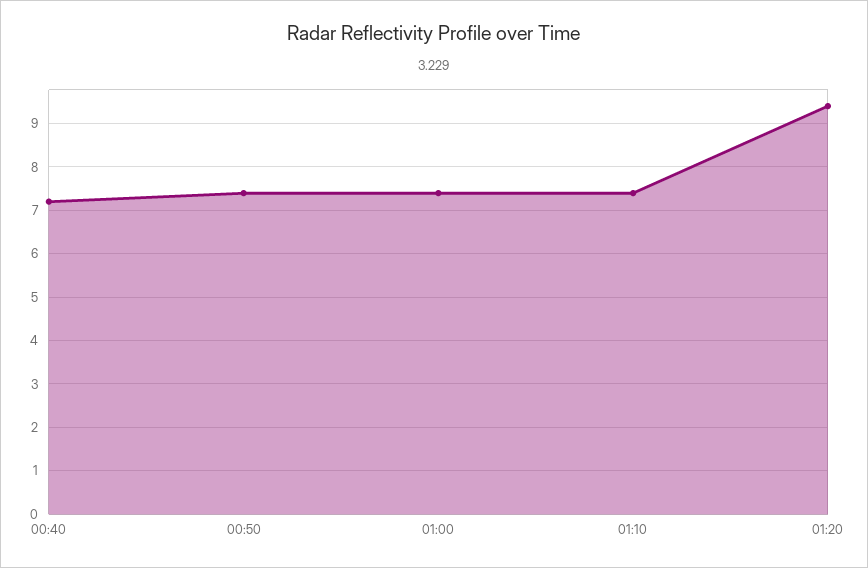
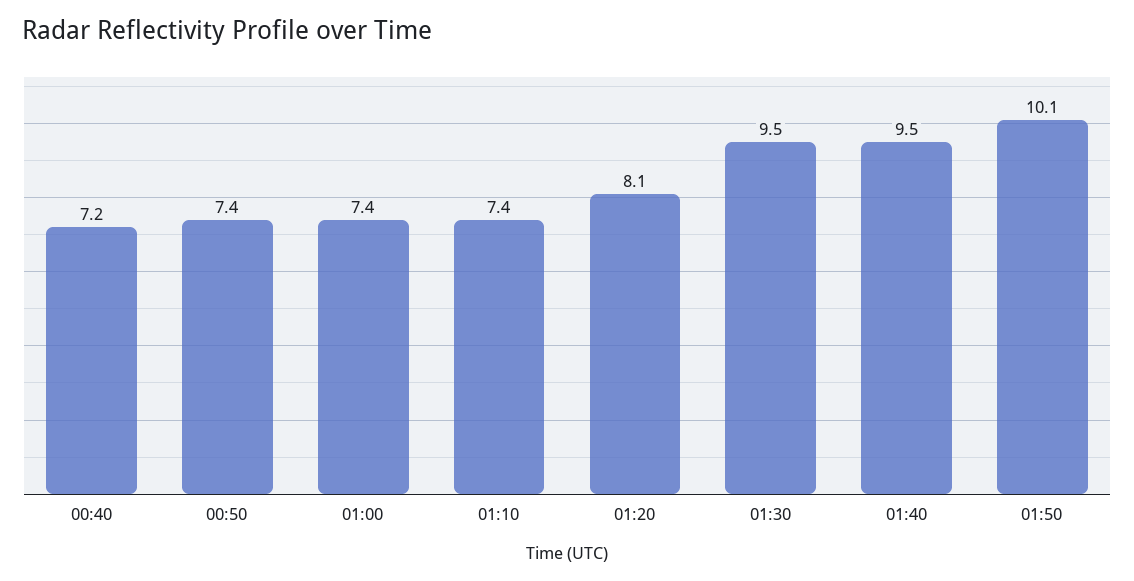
01:20: 9.5 -> 8.1
01:30: none -> 9.5
01:40: none -> 9.5
01:50: none -> 10.1

